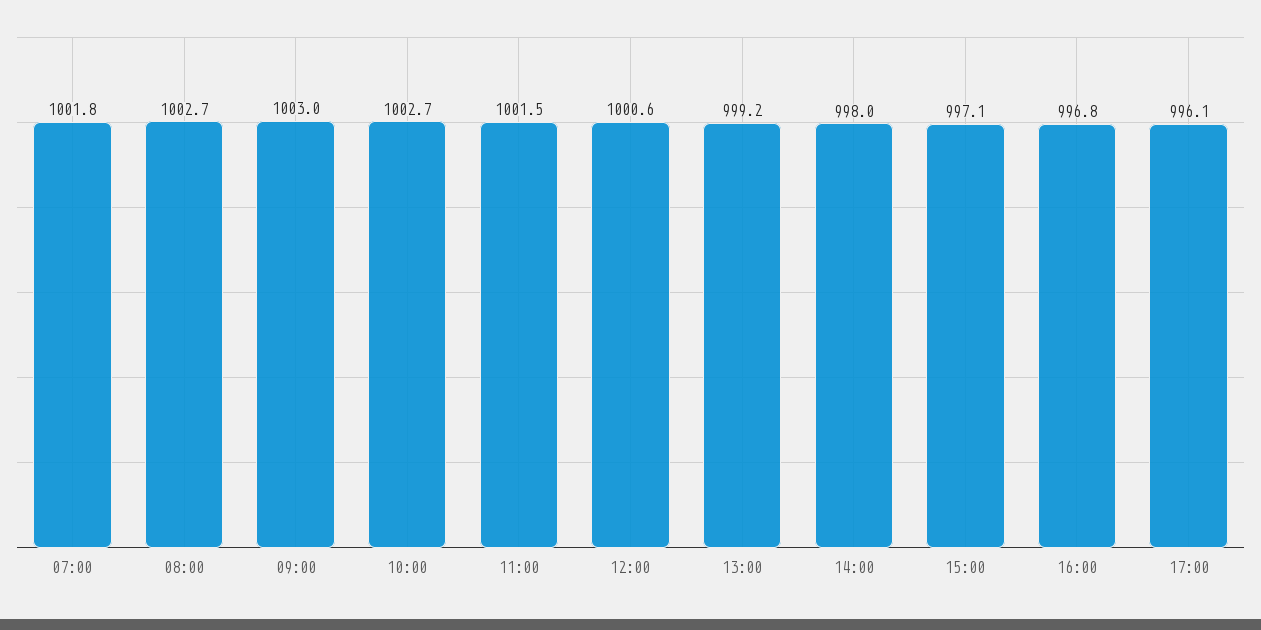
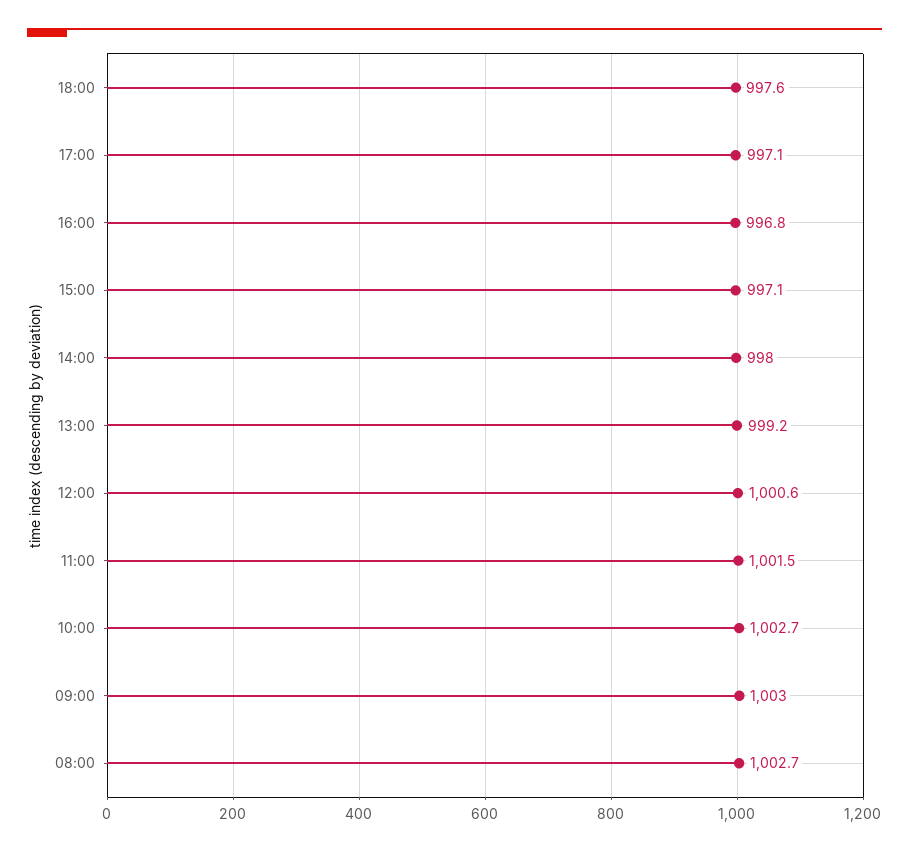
07:00: 1001.8 -> none
17:00: 996.1 -> 997.1
18:00: none -> 997.6

